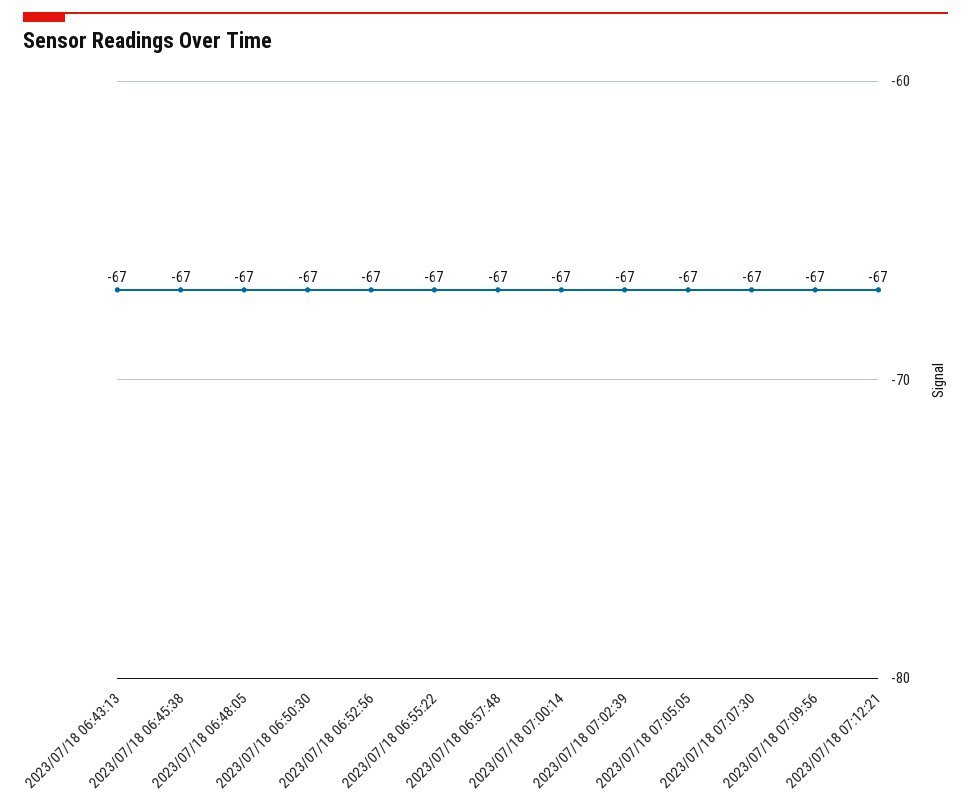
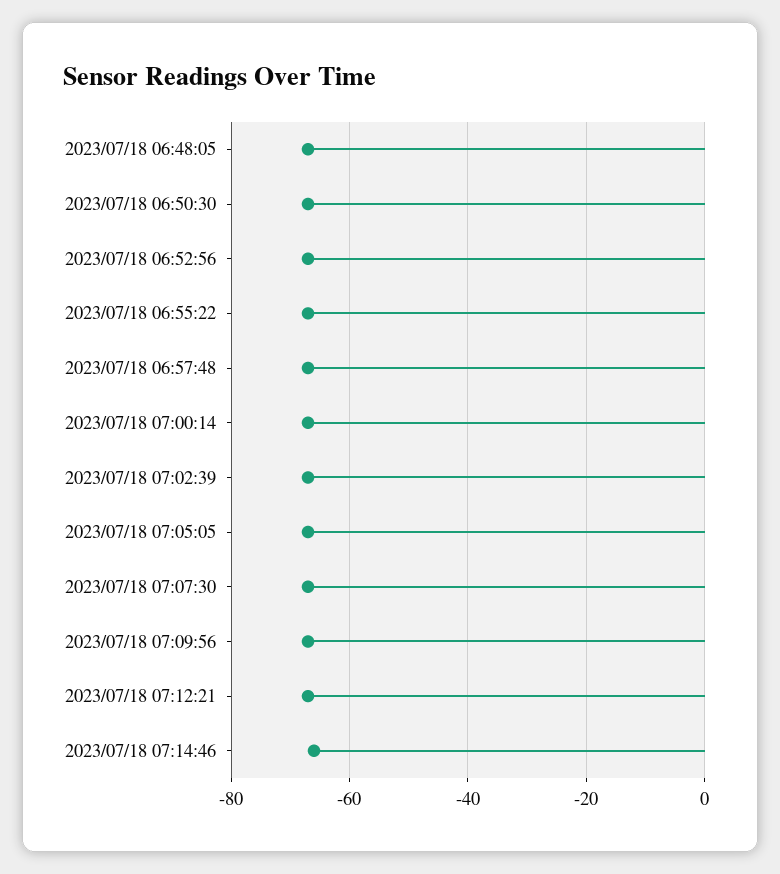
2023/07/18 06:43:13: -67 -> none
2023/07/18 06:45:38: -67 -> none
2023/07/18 07:14:46: none -> -65

